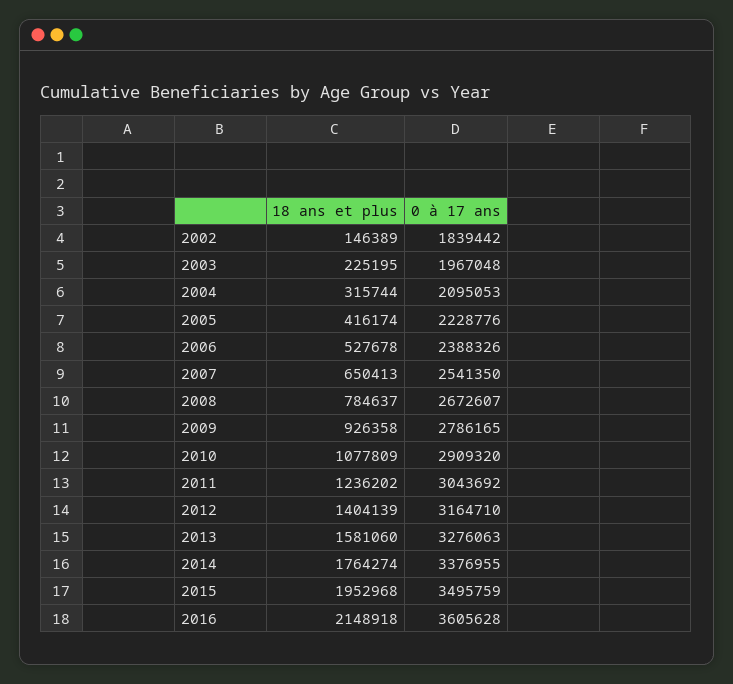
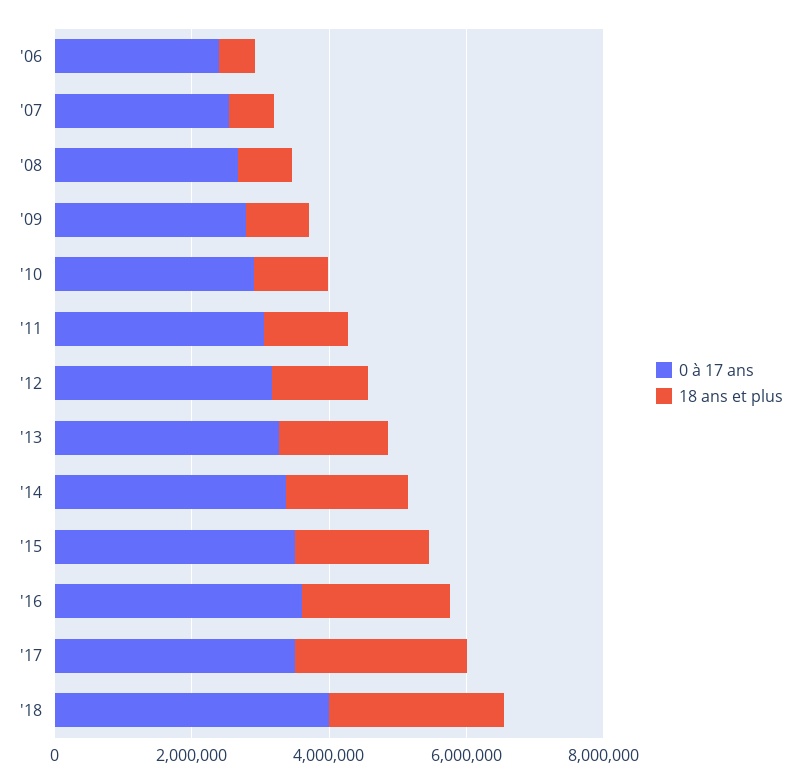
18 ans et plus, 2002: 146389 -> none
0 à 17 ans, 2002: 1839442 -> none
18 ans et plus, 2003: 225195 -> none
0 à 17 ans, 2003: 1967048 -> none
18 ans et plus, 2004: 315744 -> none
0 à 17 ans, 2004: 2095053 -> none
18 ans et plus, 2005: 416174 -> none
0 à 17 ans, 2005: 2228776 -> none
0 à 17 ans, '17: none -> 3500000
18 ans et plus, '17: none -> 2500000
0 à 17 ans, '18: none -> 4000000
18 ans et plus, '18: none -> 2500000

